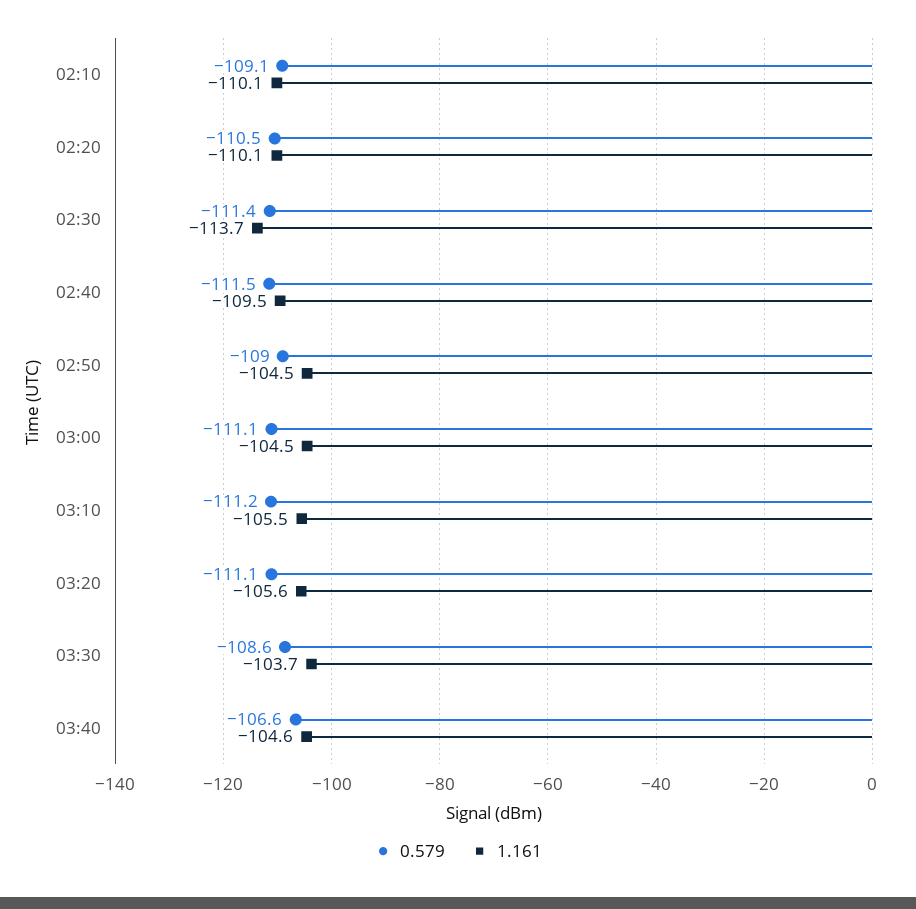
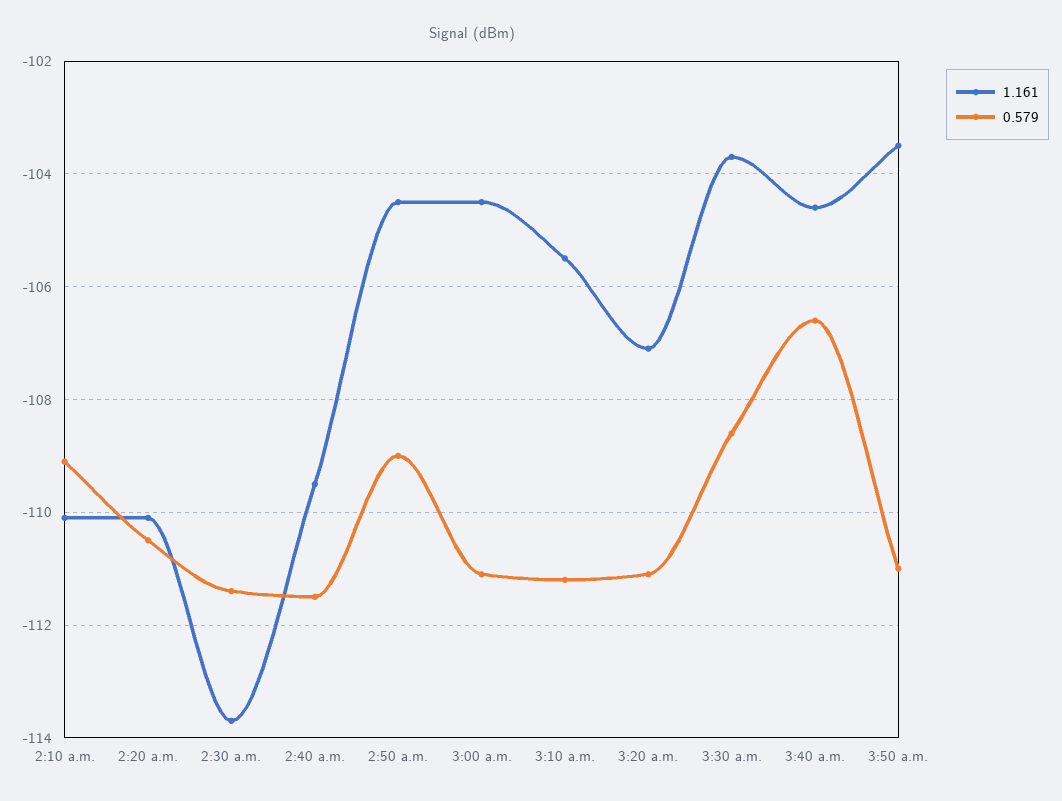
1.161, 03:20: -105.6 -> -107
1.161, 3:50 a.m.: none -> -103.5
0.579, 3:50 a.m.: none -> -111

